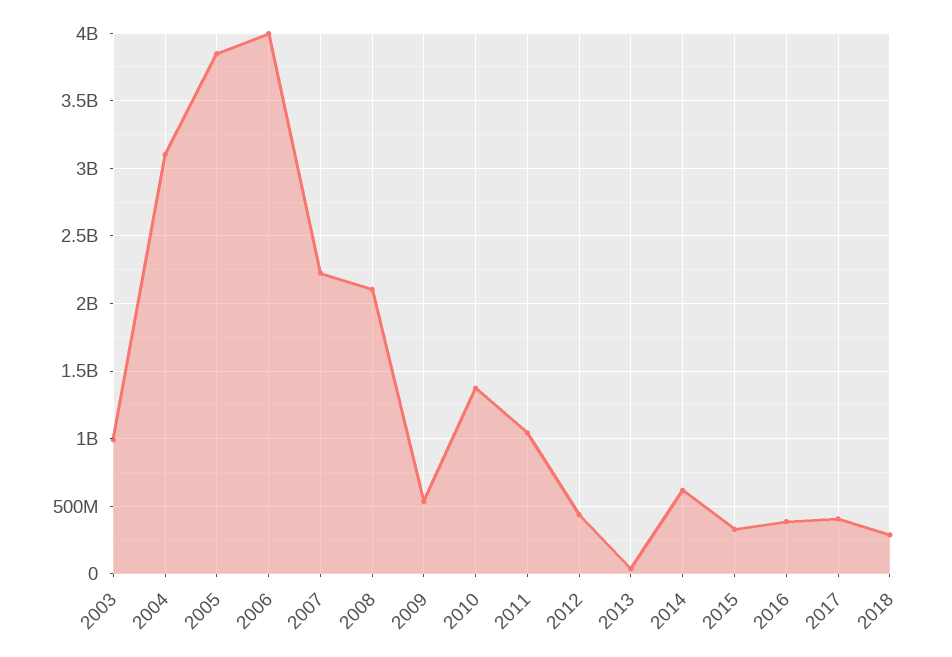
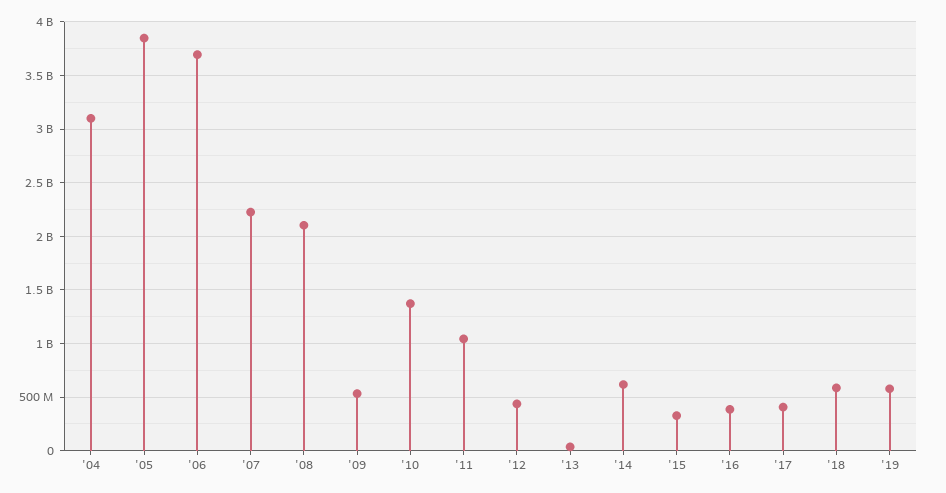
2003: 1000000000 -> none
2006: 4000000000 -> 3700000000
2018: 300000000 -> 600000000
'19: none -> 600000000

